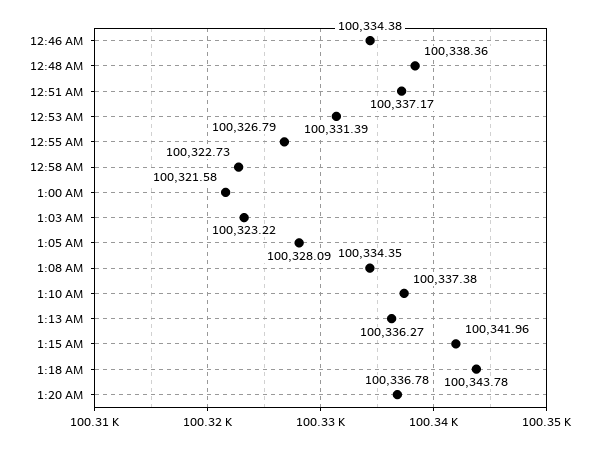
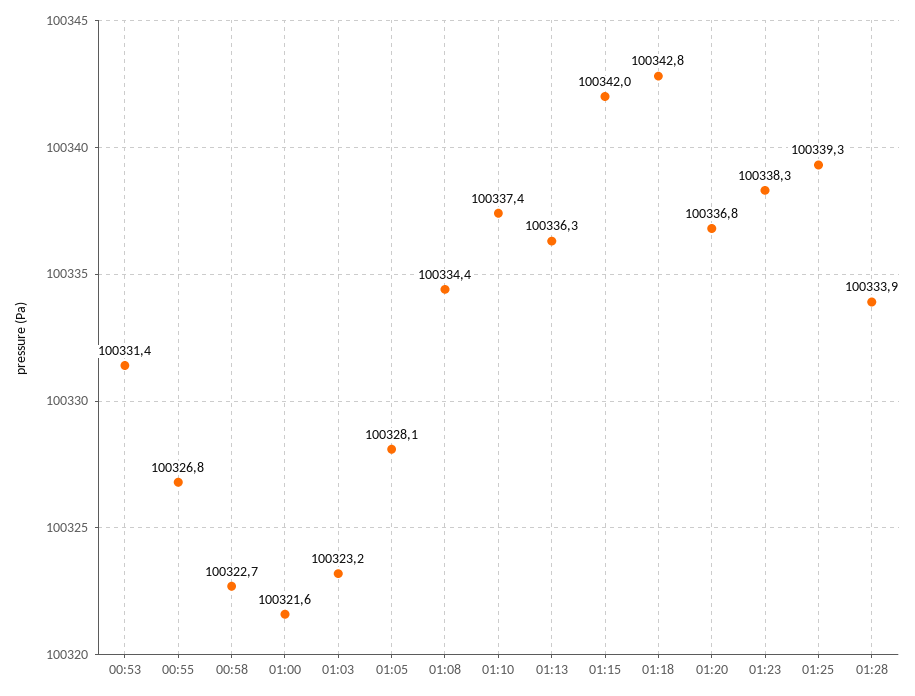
12:46 AM: 100334.38 -> none
12:48 AM: 100338.36 -> none
12:51 AM: 100337.17 -> none
1:18 AM: 100343.78 -> 100342.8
01:23: none -> 100338.3
01:25: none -> 100339.3
01:28: none -> 100333.9

